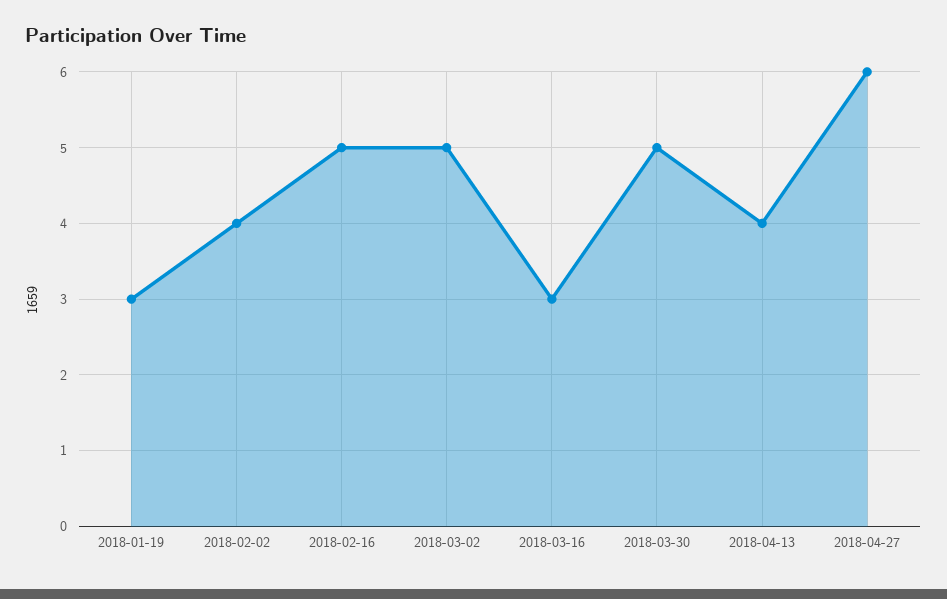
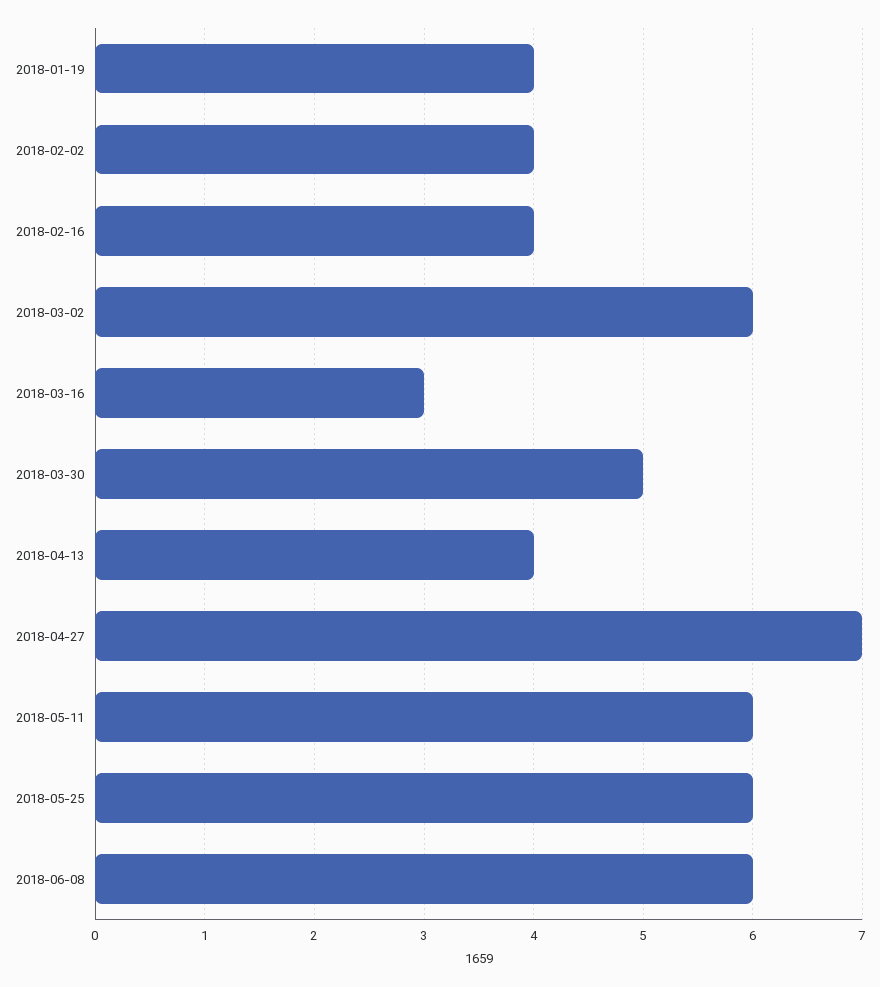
2018-01-19: 3 -> 4
2018-02-16: 5 -> 4
2018-03-02: 5 -> 6
2018-04-27: 6 -> 7
2018-05-11: none -> 6
2018-05-25: none -> 6
2018-06-08: none -> 6

